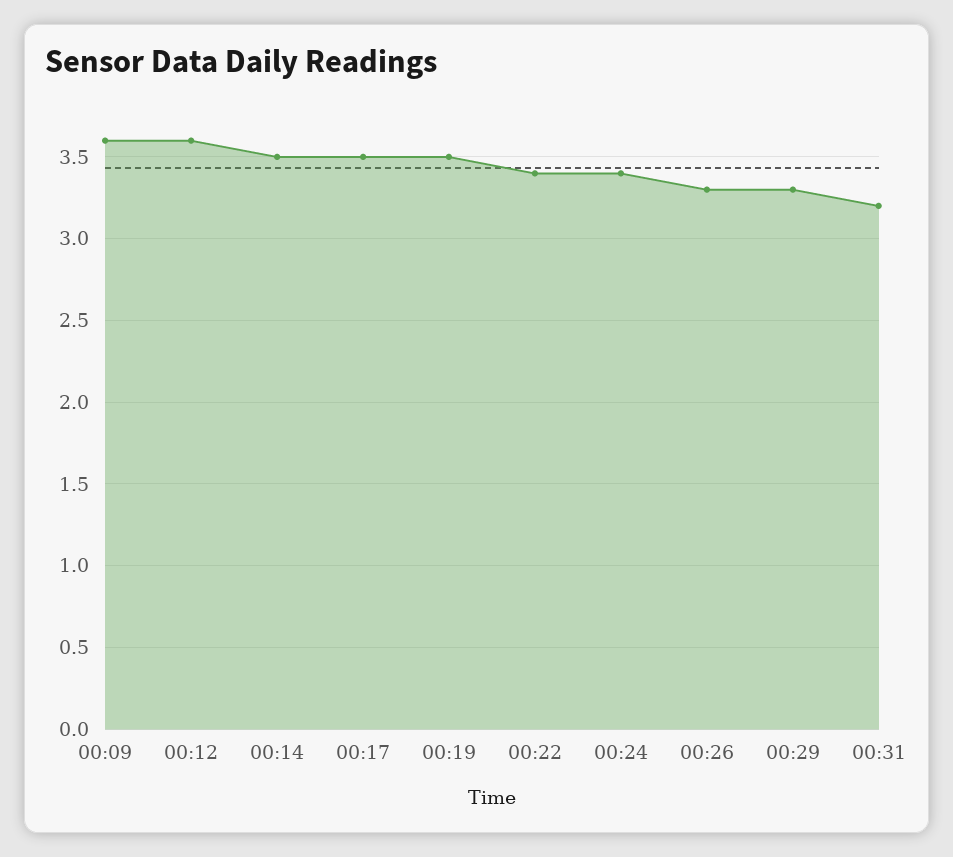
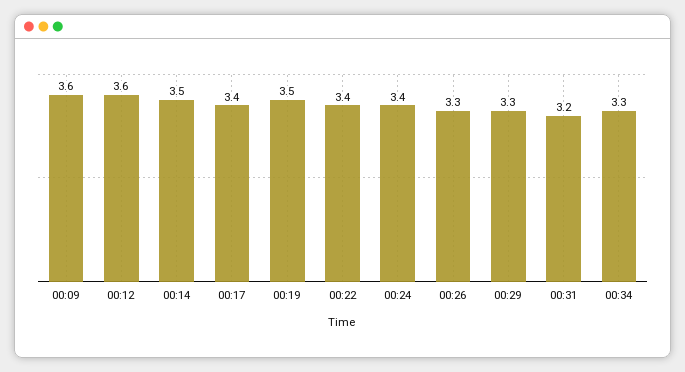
00:17: 3.5 -> 3.4
00:34: none -> 3.3

